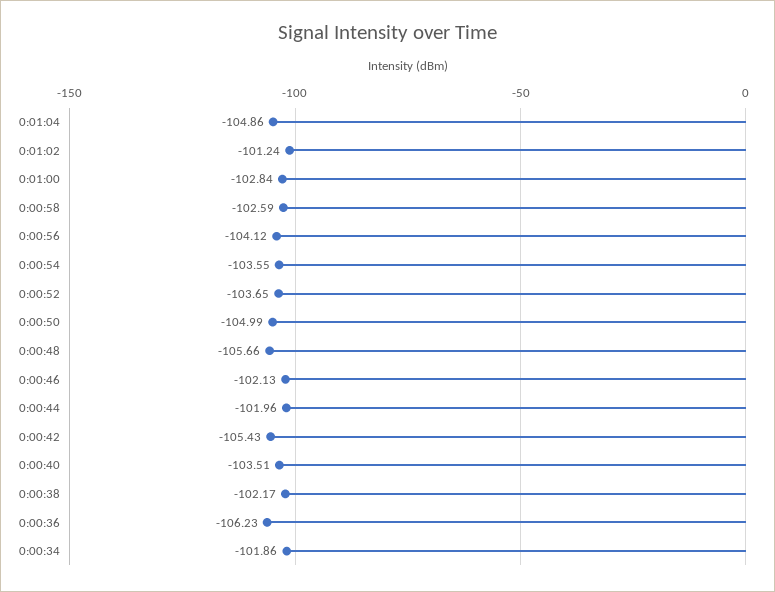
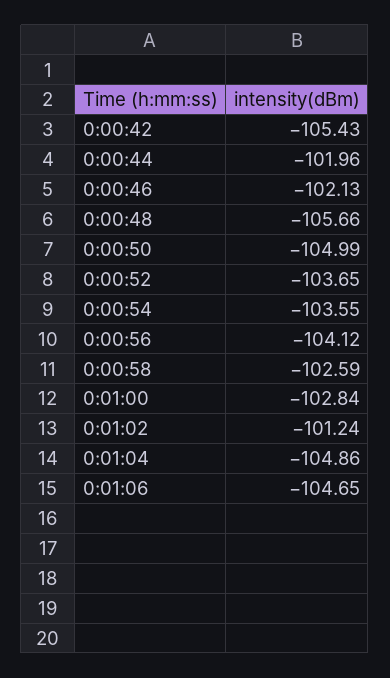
0:00:40: -103.51 -> none
0:00:38: -102.17 -> none
0:00:36: -106.23 -> none
0:00:34: -101.86 -> none
0:01:06: none -> -104.65

